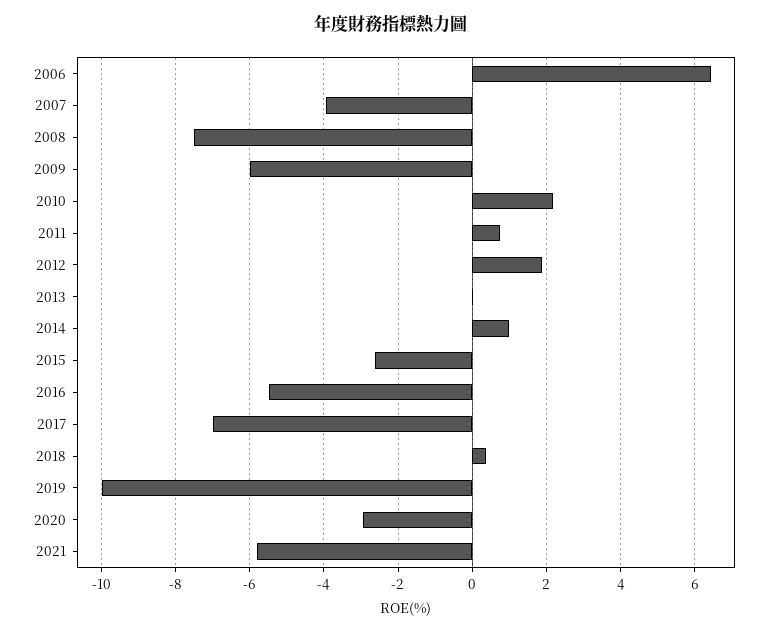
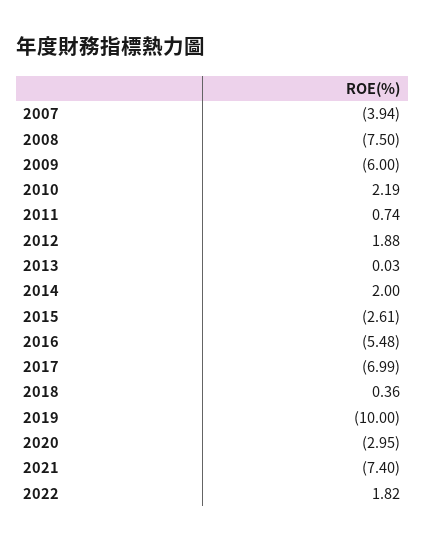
2006: 6.4 -> none
2014: 1 -> 2
2021: -5.8 -> -7.4
2022: none -> 1.82

